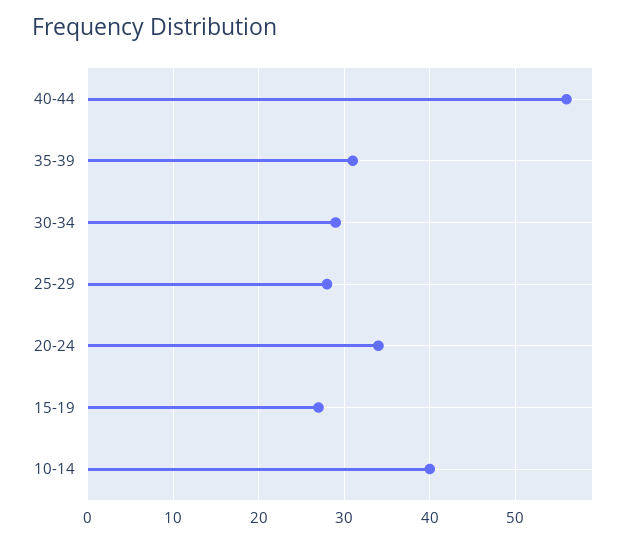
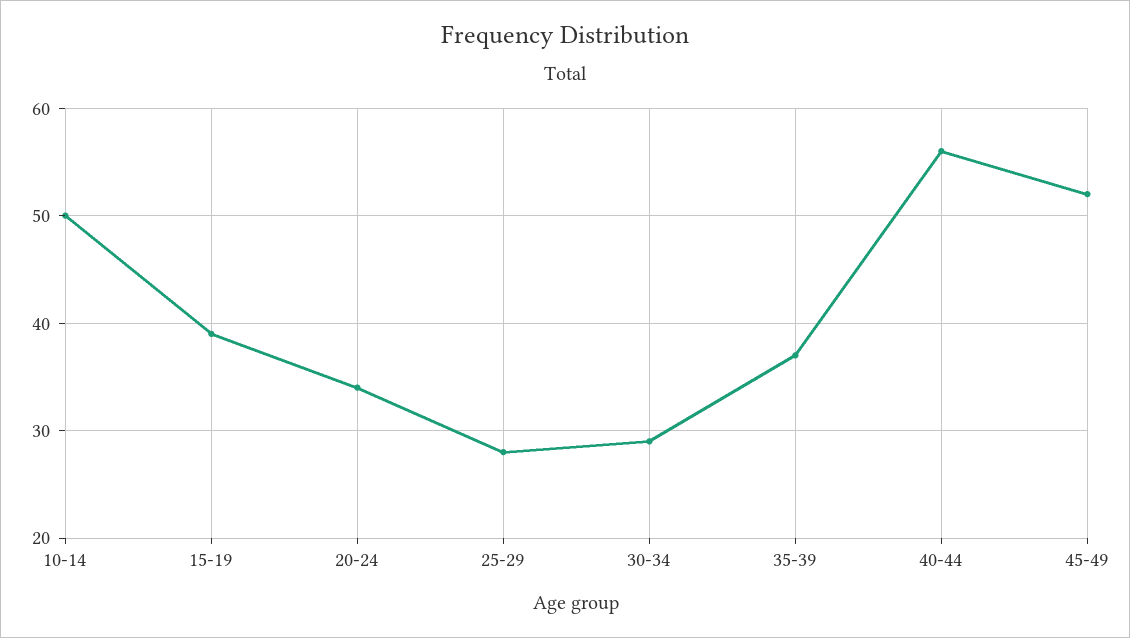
35-39: 31 -> 37
15-19: 27 -> 39
10-14: 40 -> 50
45-49: none -> 52

